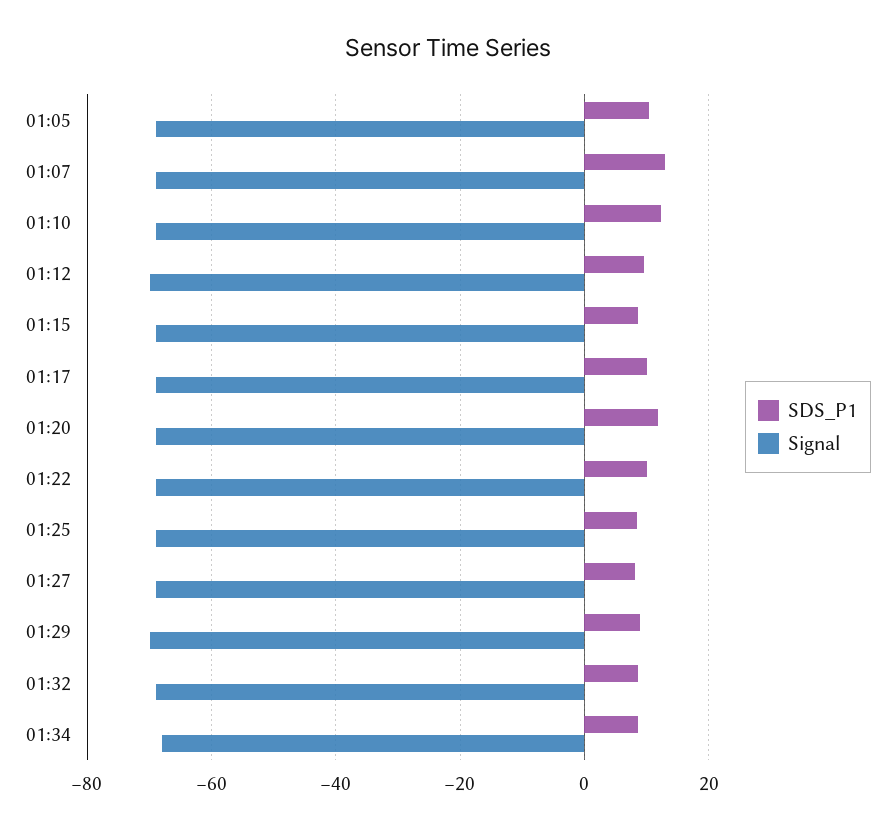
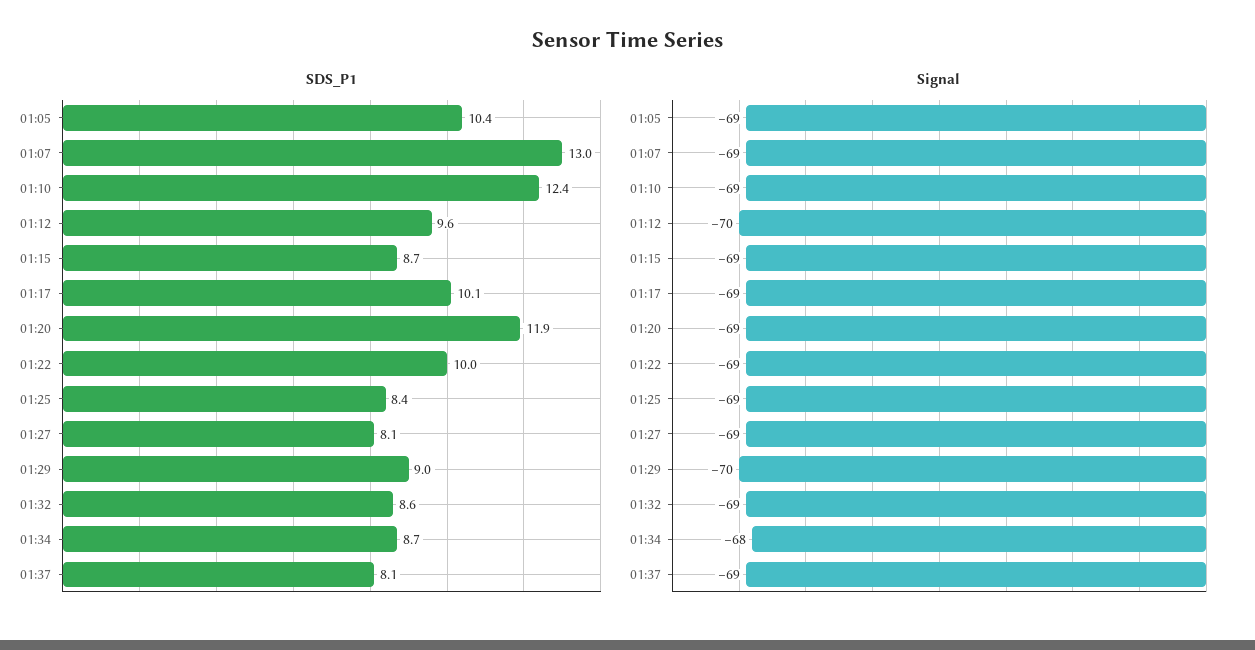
SDS_P1, 01:37: none -> 8.1
Signal, 01:37: none -> -69

